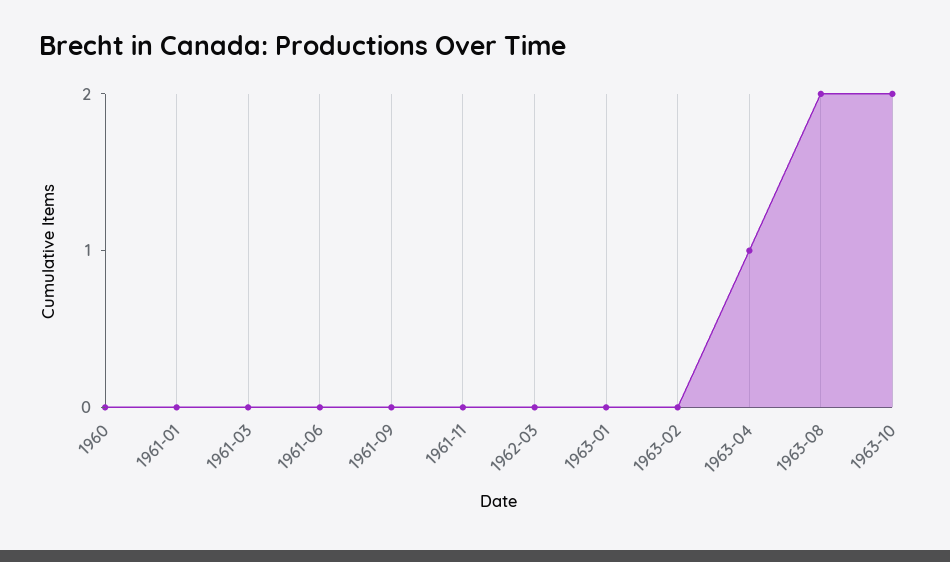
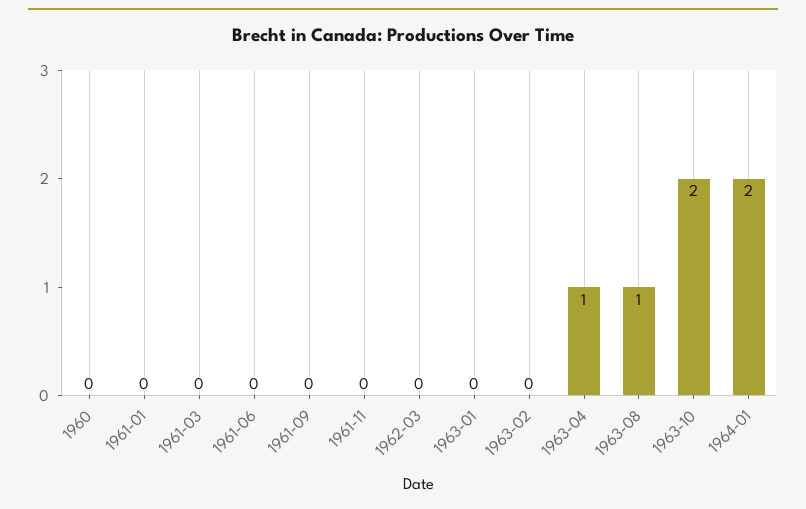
1963-08: 2 -> 1
1964-01: none -> 2

